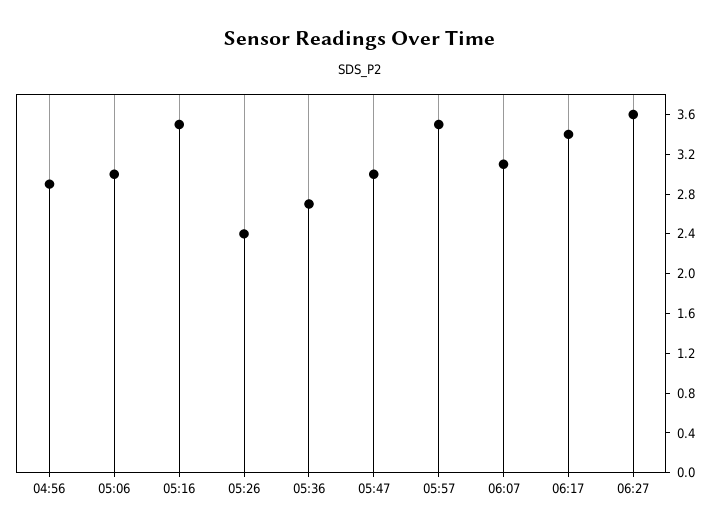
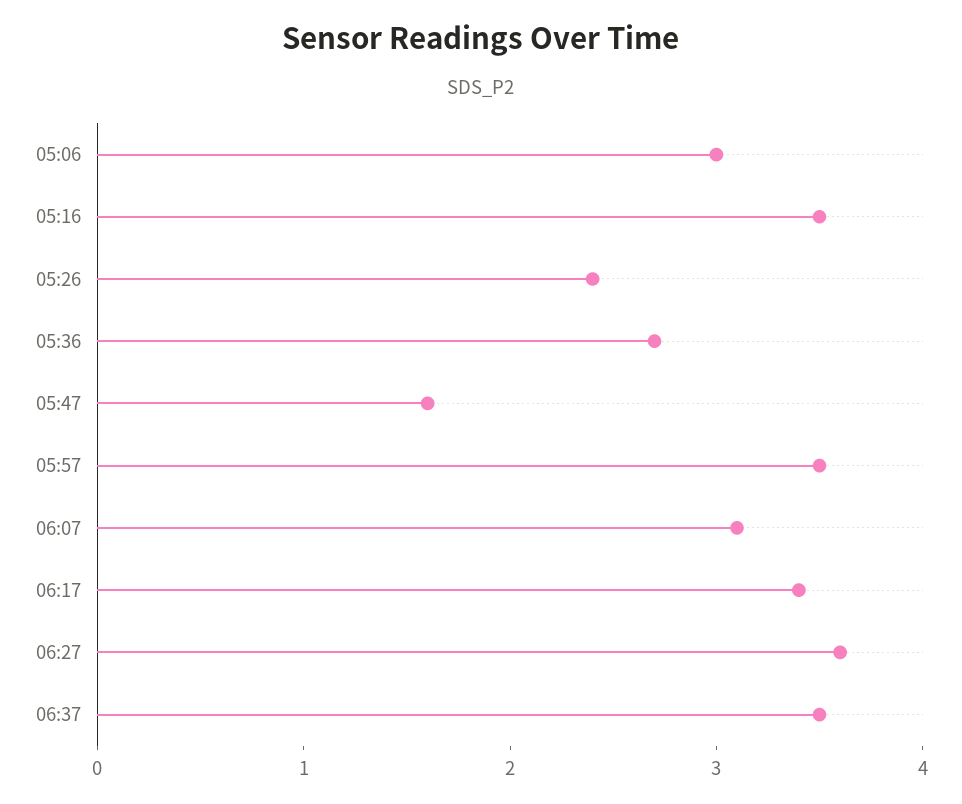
04:56: 2.9 -> none
05:47: 3 -> 1.6
06:37: none -> 3.5

